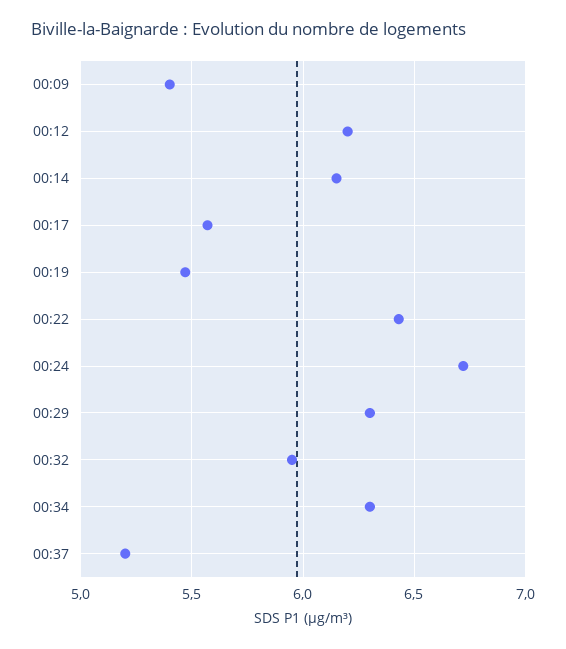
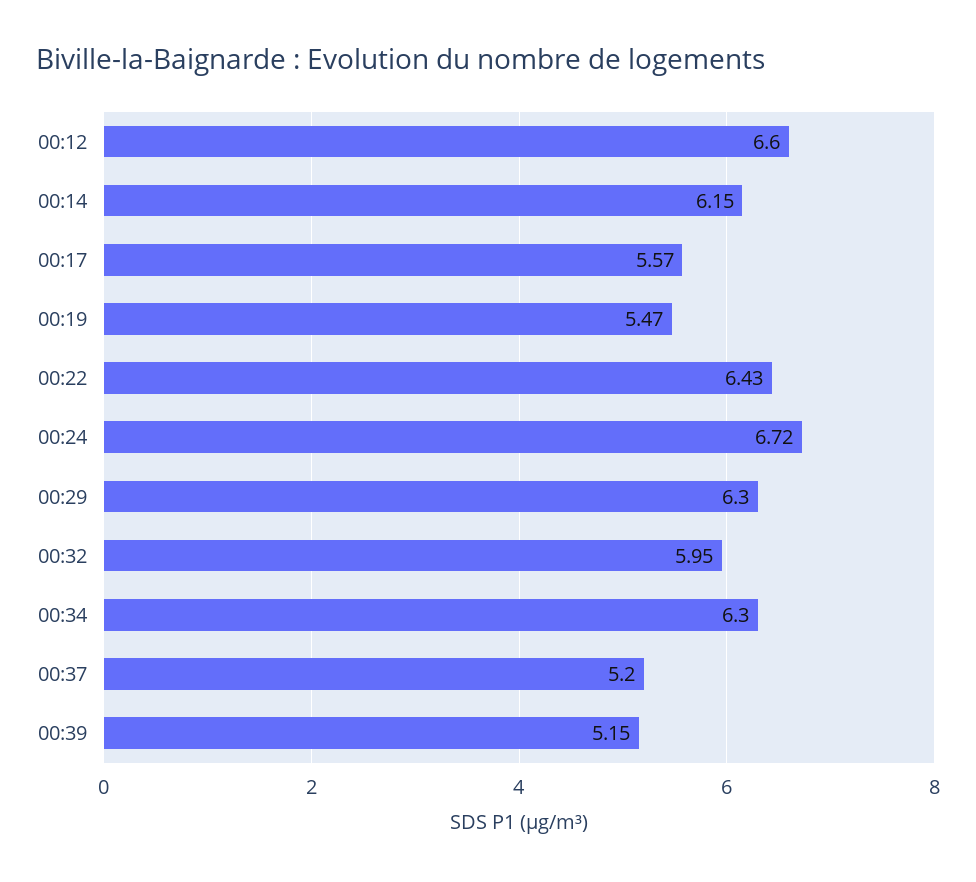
00:09: 5.4 -> none
00:12: 6.2 -> 6.6
00:39: none -> 5.15

